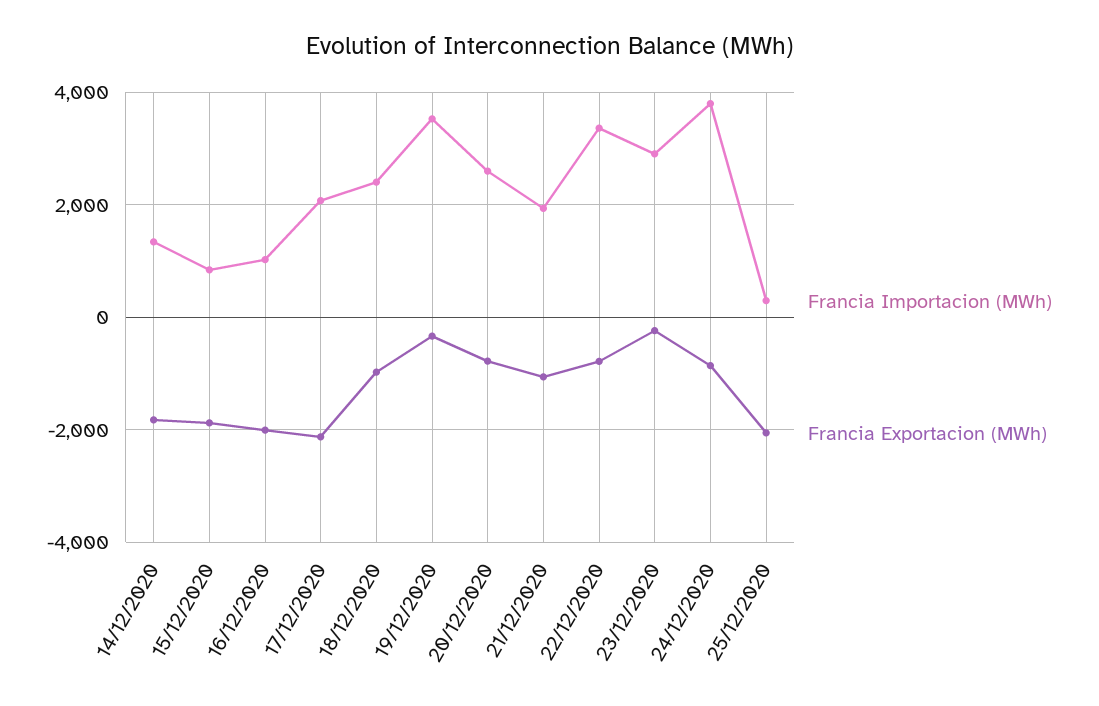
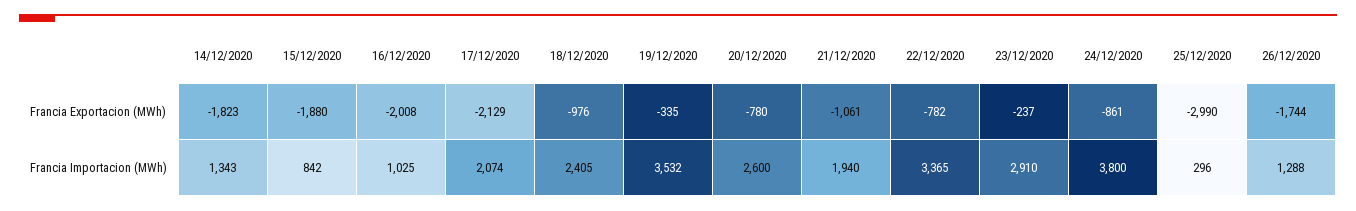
Francia Exportacion (MWh), 25/12/2020: -2000 -> -2990
Francia Exportacion (MWh), 26/12/2020: none -> -1744
Francia Importacion (MWh), 26/12/2020: none -> 1288

